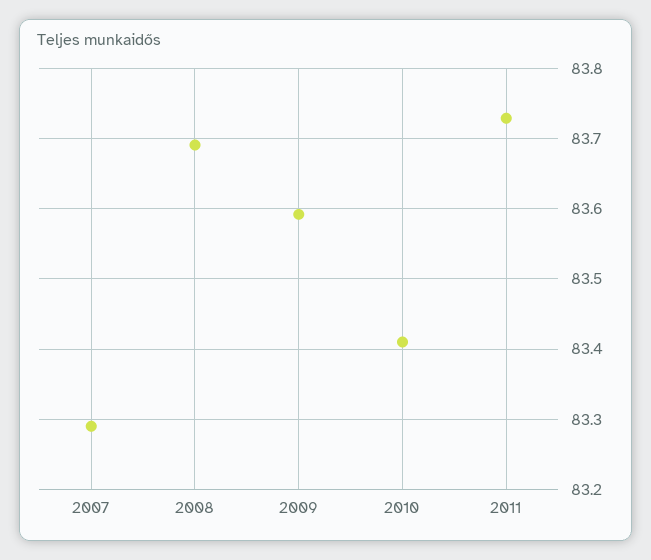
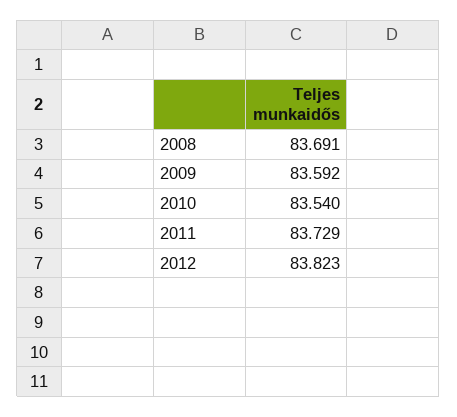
2007: 83.29 -> none
2010: 83.41 -> 83.54
2012: none -> 83.823

